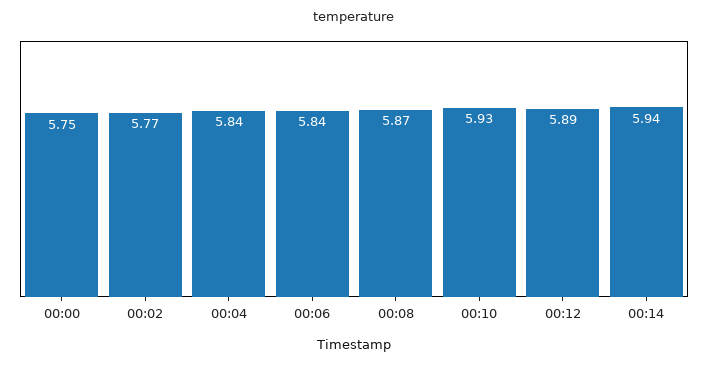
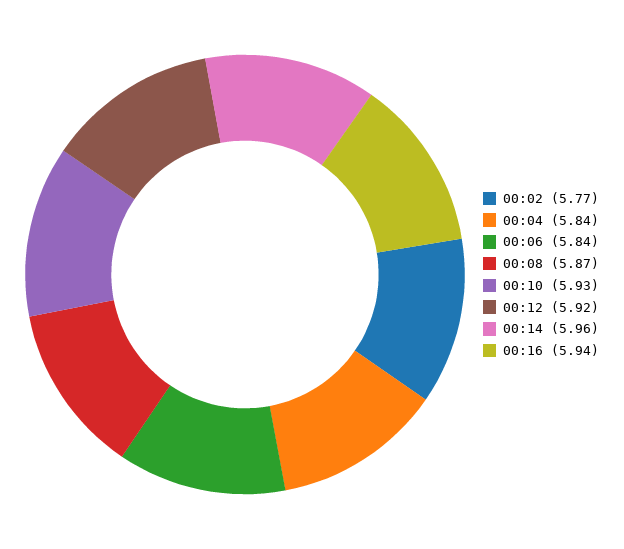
00:00: 5.75 -> none
00:12: 5.89 -> 5.92
00:14: 5.94 -> 5.96
00:16: none -> 5.94

